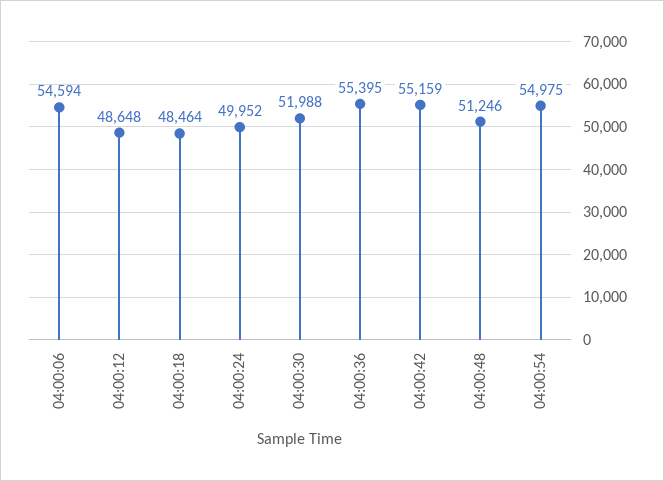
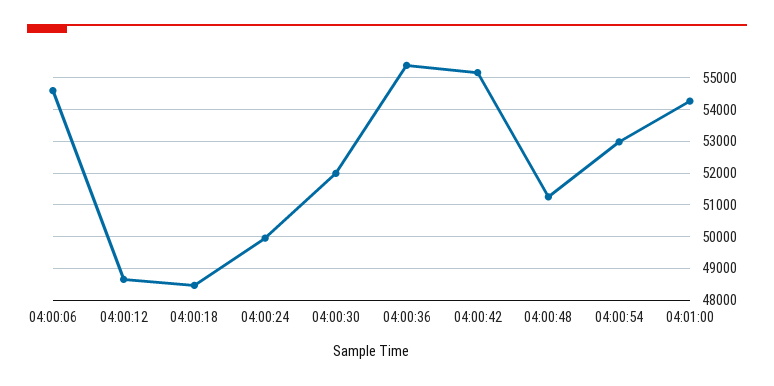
04:00:54: 54975 -> 53000
04:01:00: none -> 54200

